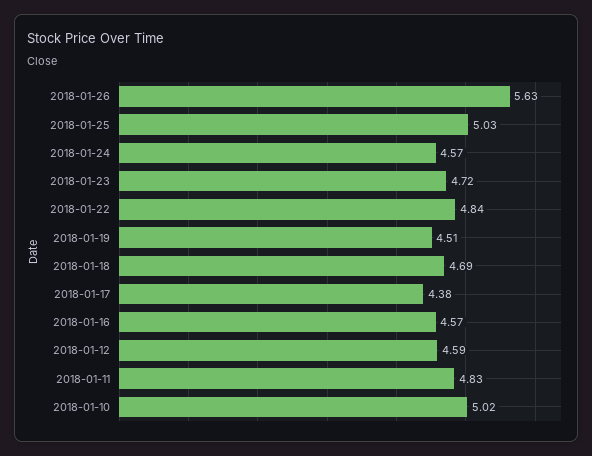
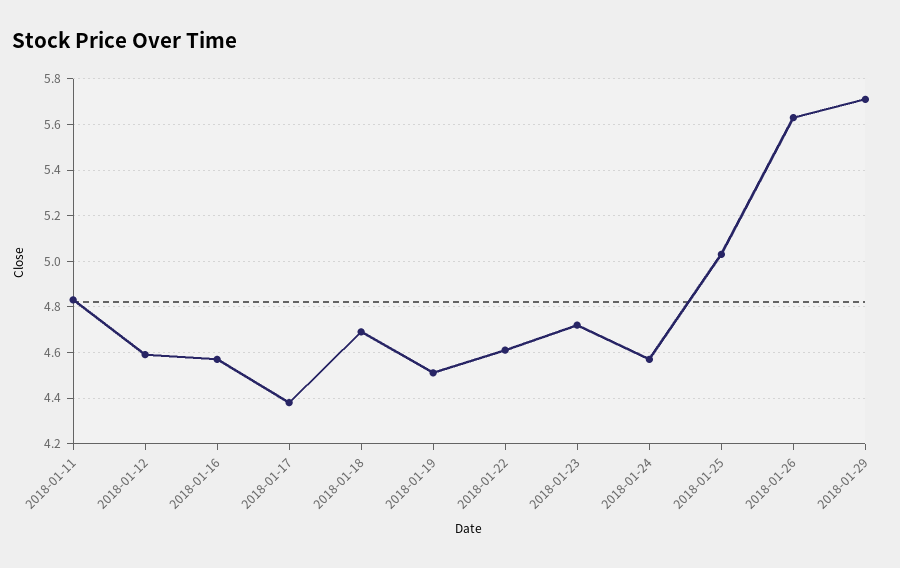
2018-01-22: 4.84 -> 4.6
2018-01-10: 5.02 -> none
2018-01-29: none -> 5.7

